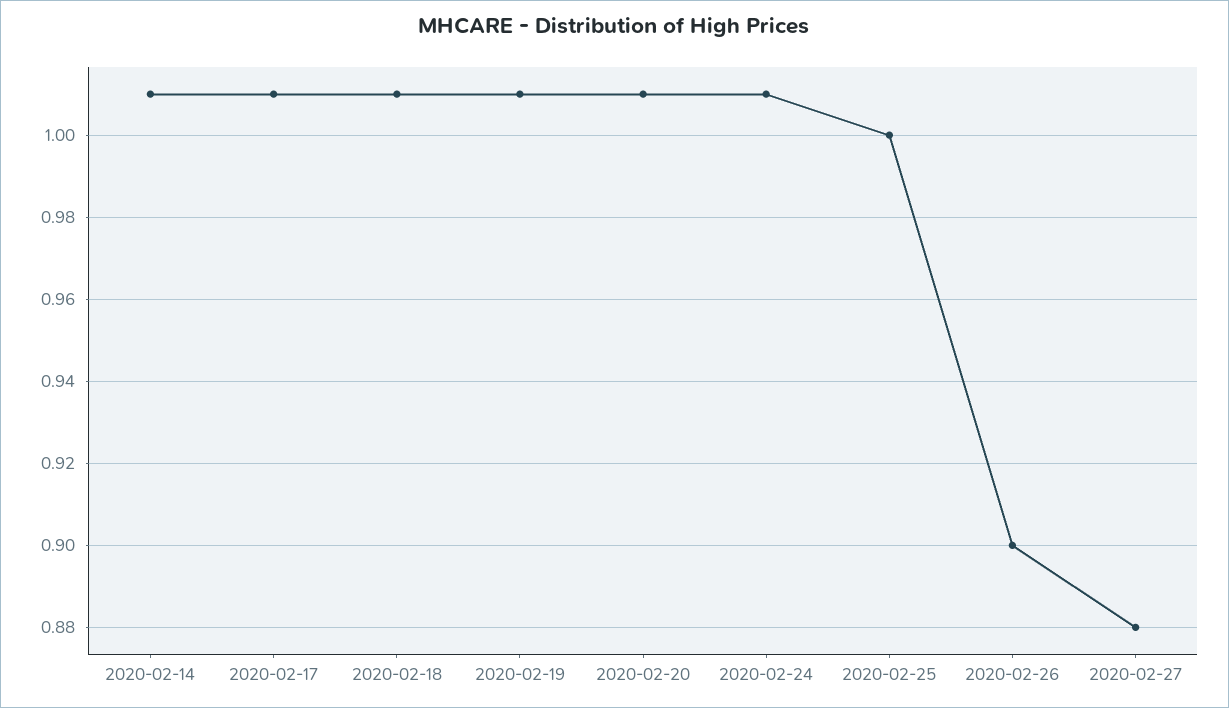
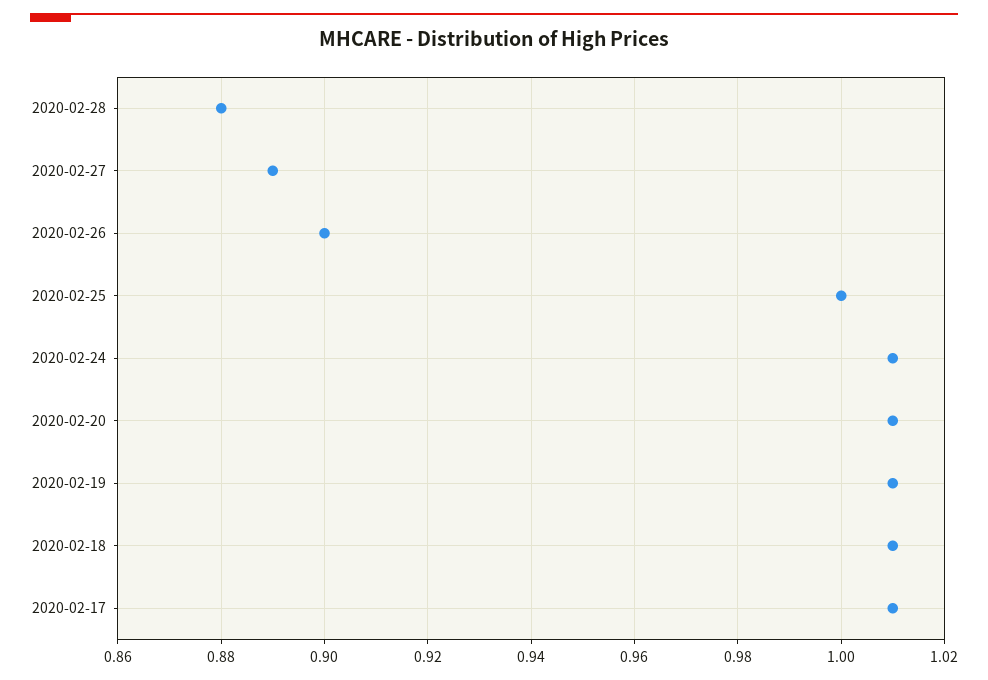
2020-02-14: 1.01 -> none
2020-02-27: 0.88 -> 0.89
2020-02-28: none -> 0.88

